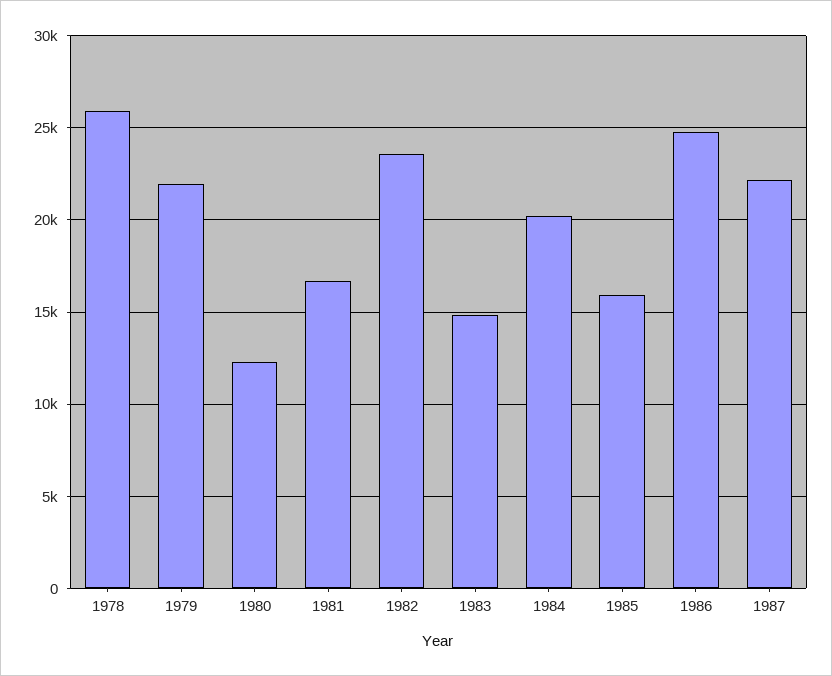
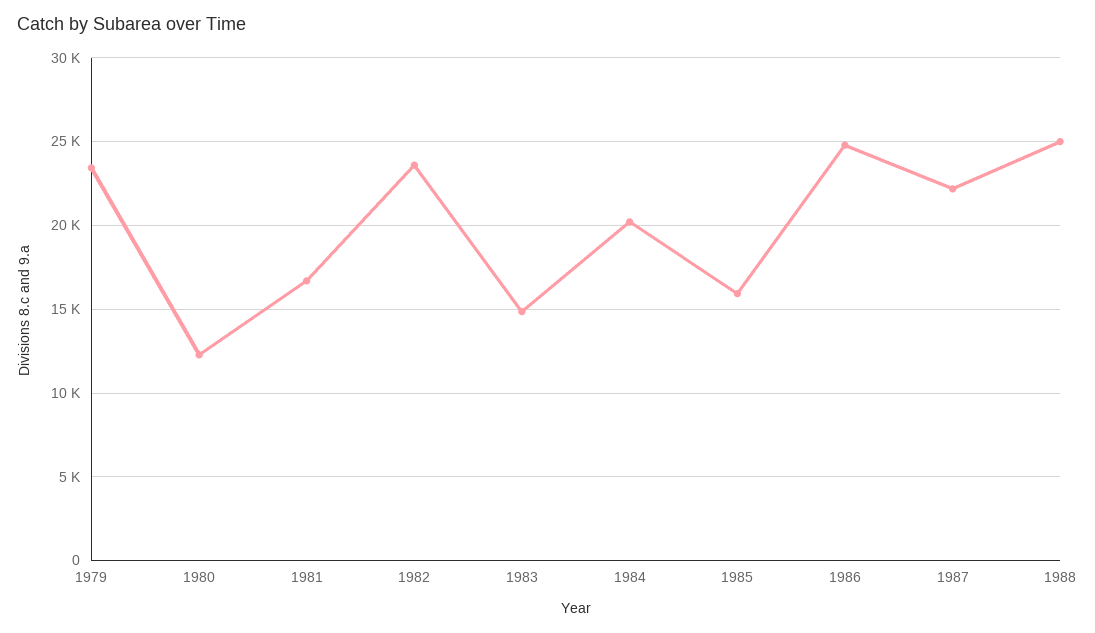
1978: 26000 -> none
1979: 22000 -> 23500
1988: none -> 25000

